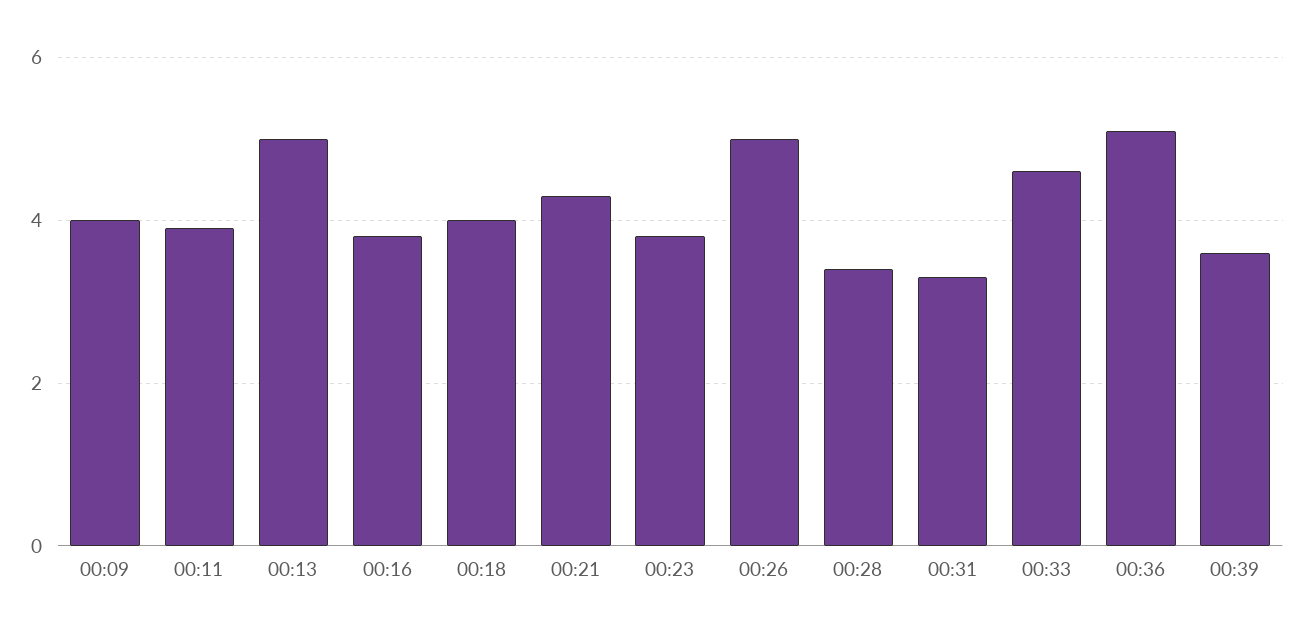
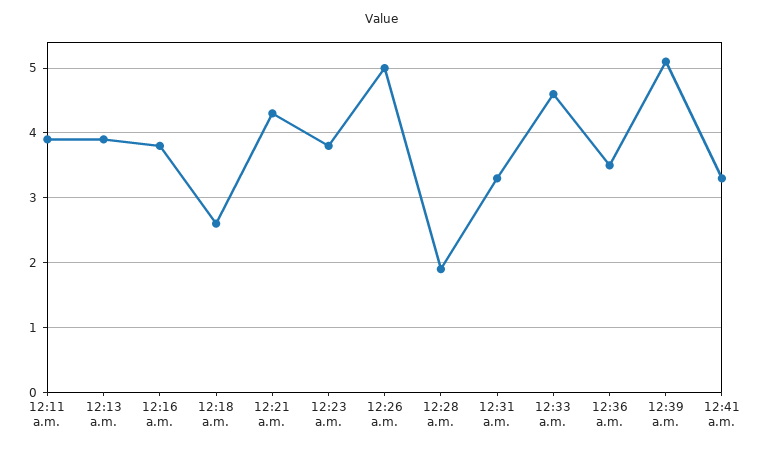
00:09: 4 -> none
00:13: 5 -> 3.9
00:18: 4 -> 2.6
00:28: 3.5 -> 1.9
00:36: 5 -> 3.5
00:39: 3.5 -> 5.1
12:41 a.m.: none -> 3.3

